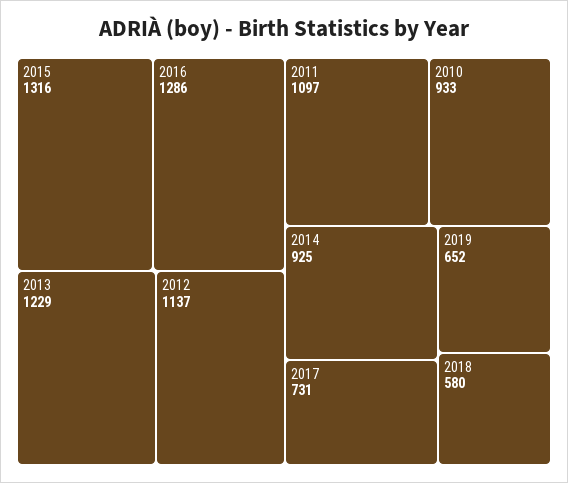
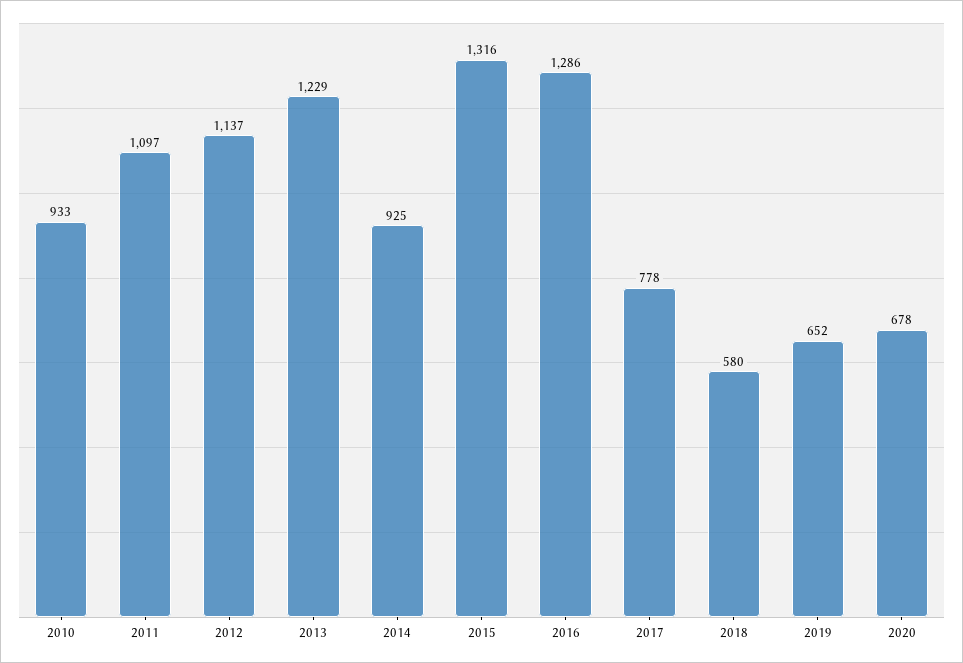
2017: 731 -> 778
2020: none -> 678

